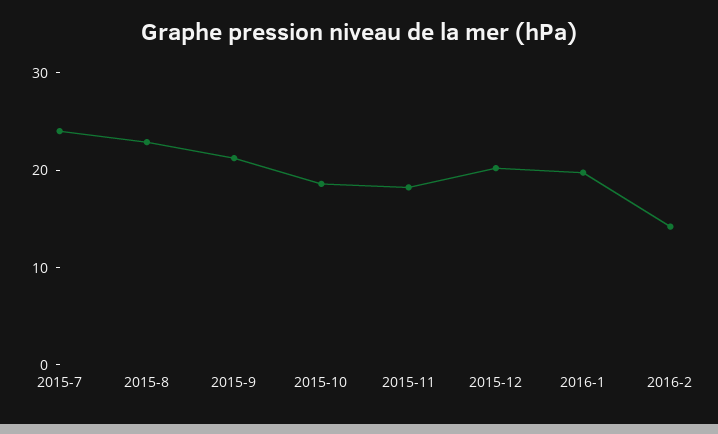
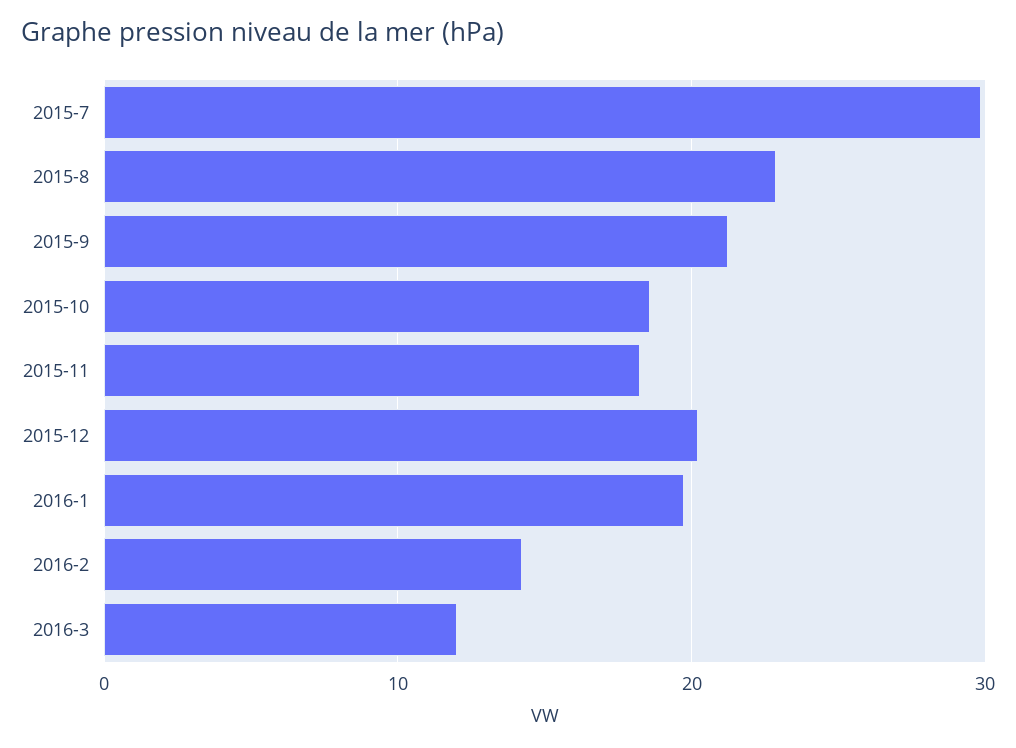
2015-7: 24 -> 30
2016-3: none -> 12

